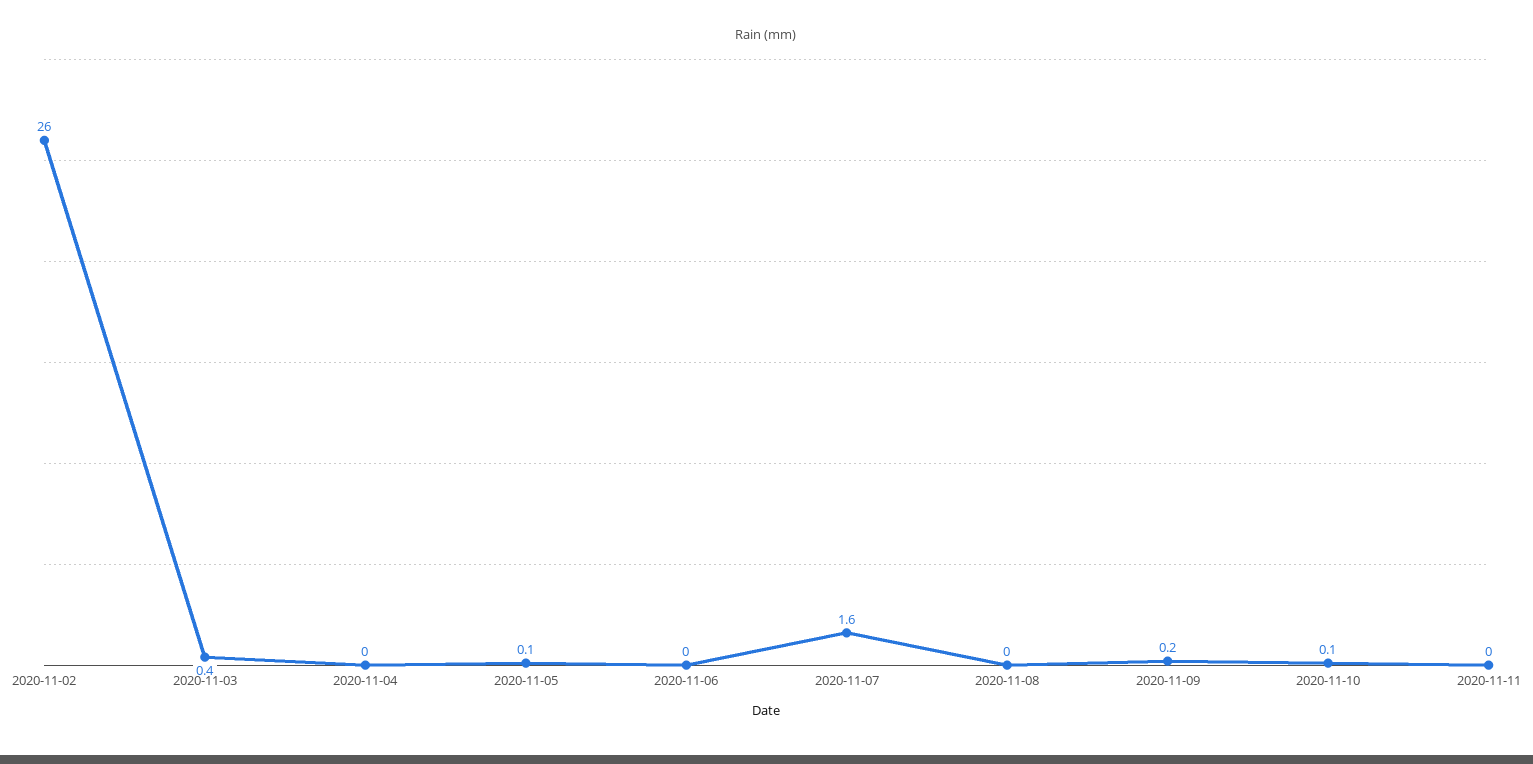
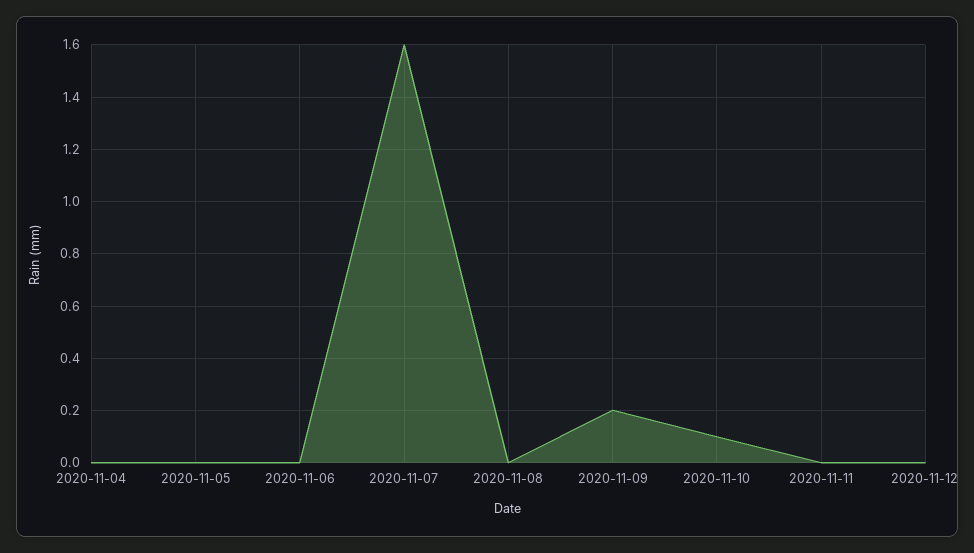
2020-11-02: 26 -> none
2020-11-03: 0.4 -> none
2020-11-05: 0.1 -> 0
2020-11-12: none -> 0

